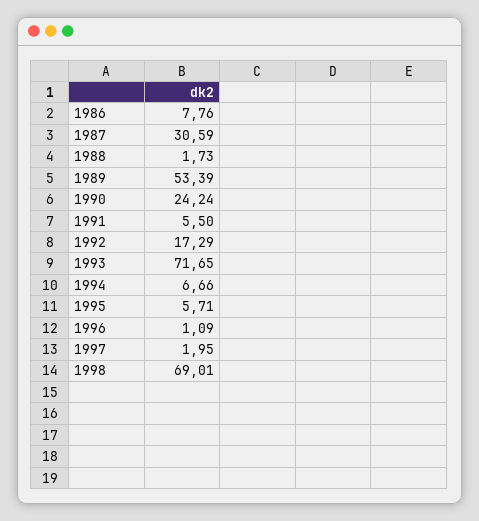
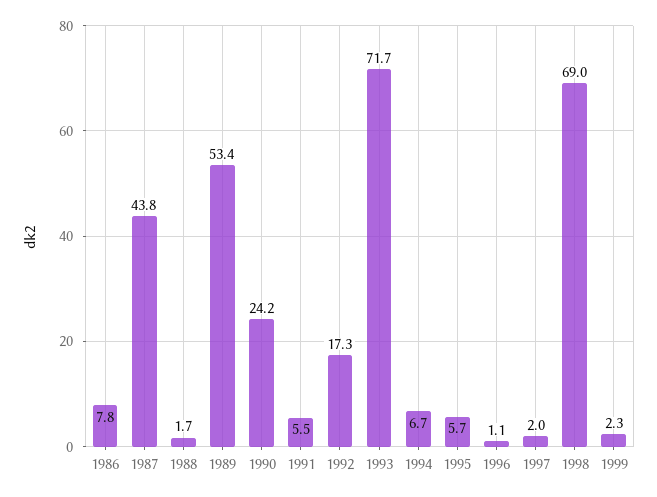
1987: 30.59 -> 43.8
1999: none -> 2.3

